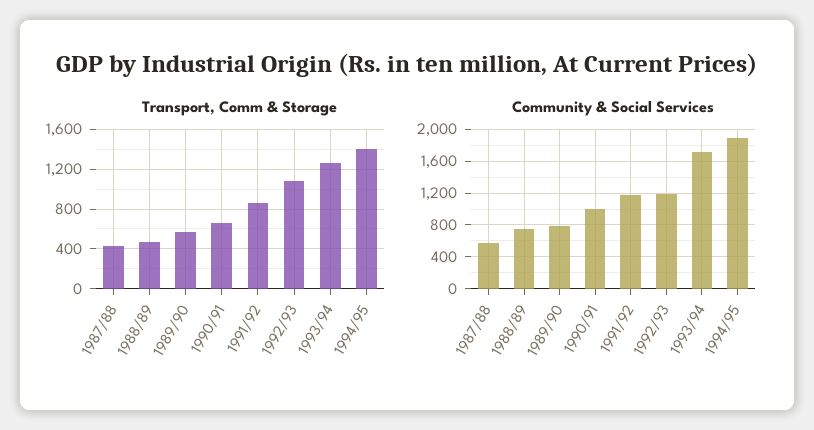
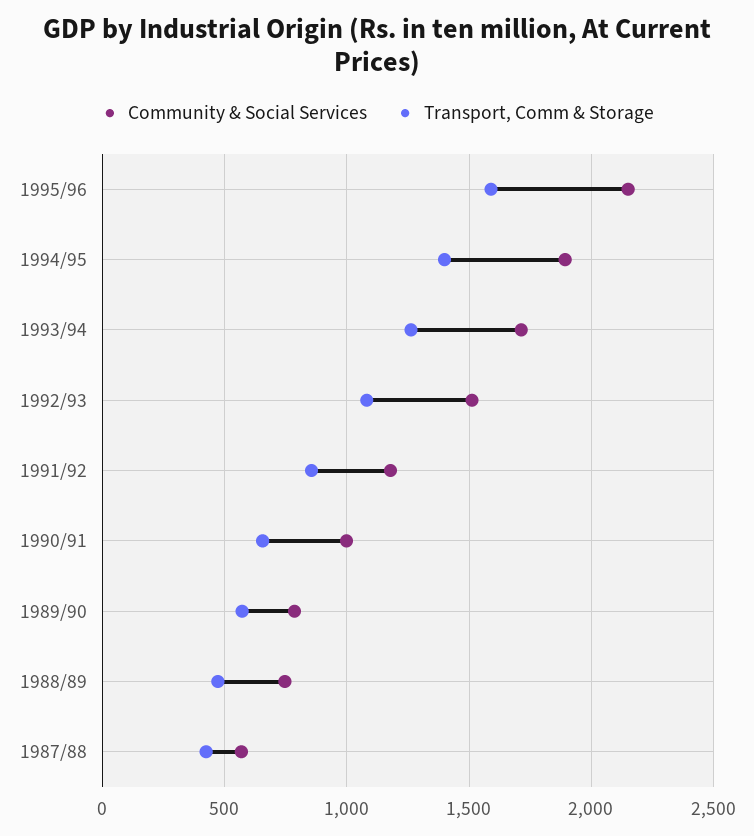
Community & Social Services, 1992/93: 1200 -> 1500
Community & Social Services, 1995/96: none -> 2150
Transport, Comm & Storage, 1995/96: none -> 1600

